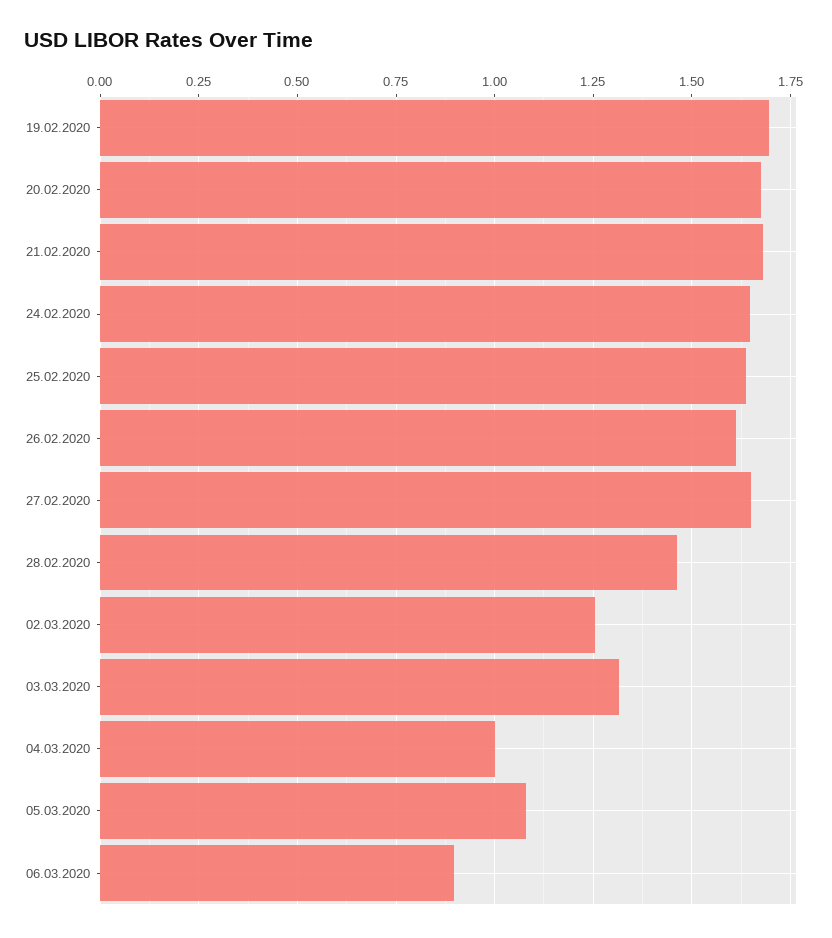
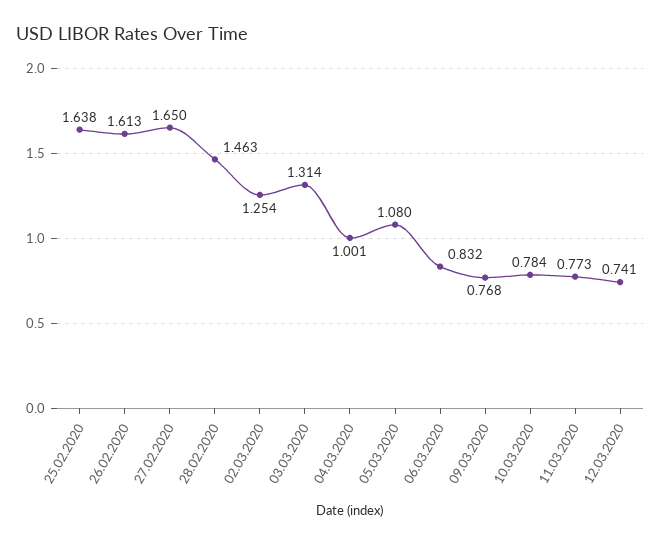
19.02.2020: 1.7 -> none
20.02.2020: 1.675 -> none
21.02.2020: 1.675 -> none
24.02.2020: 1.65 -> none
06.03.2020: 0.9 -> 0.832
09.03.2020: none -> 0.768
10.03.2020: none -> 0.784
11.03.2020: none -> 0.773
12.03.2020: none -> 0.741

